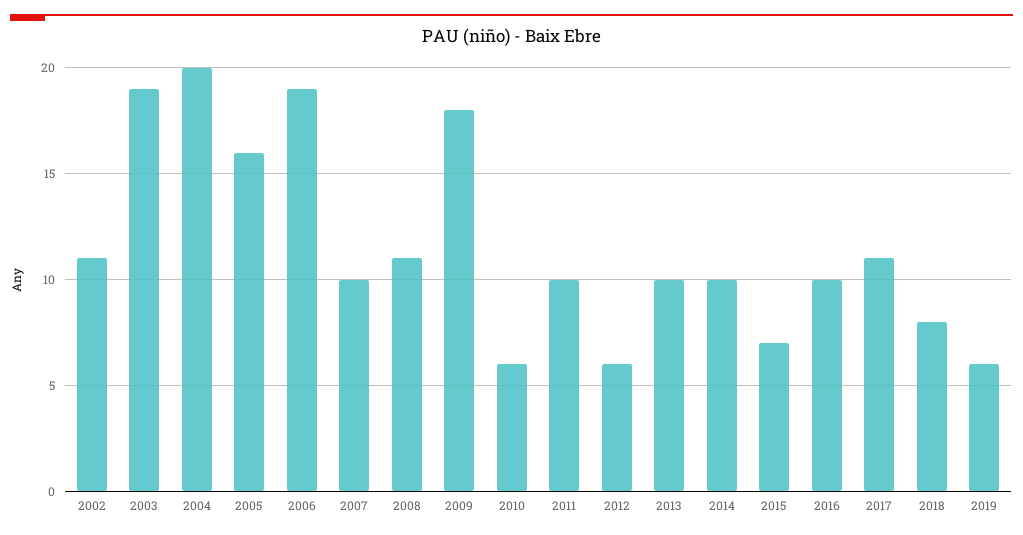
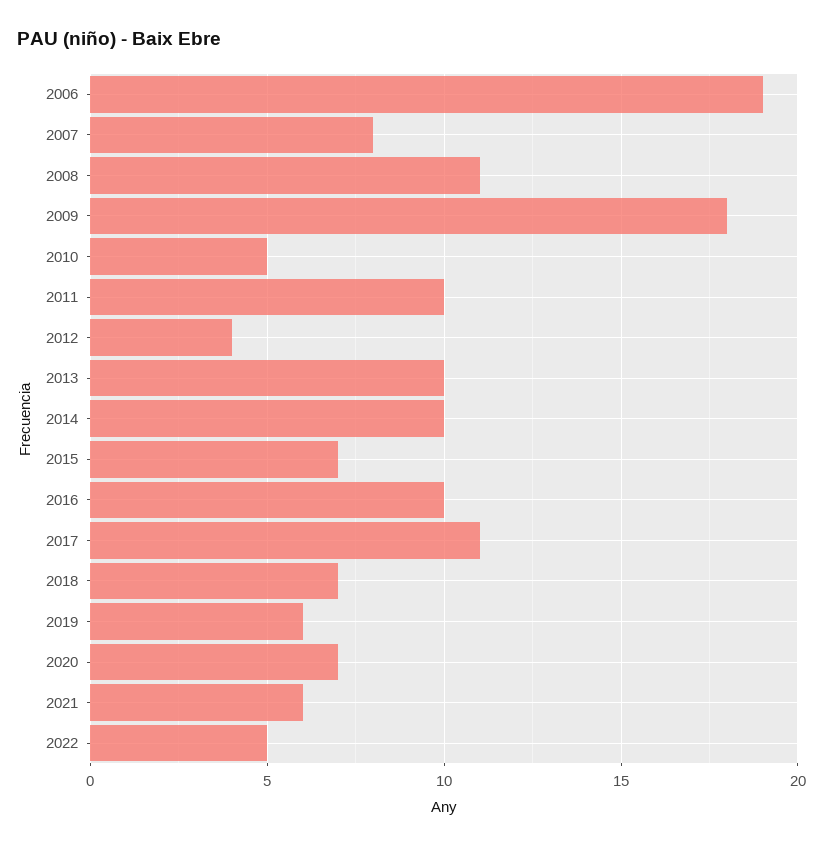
2002: 11 -> none
2003: 19 -> none
2004: 20 -> none
2005: 16 -> none
2007: 10 -> 8
2010: 6 -> 5
2012: 6 -> 4
2018: 8 -> 7
2020: none -> 7
2021: none -> 6
2022: none -> 5

